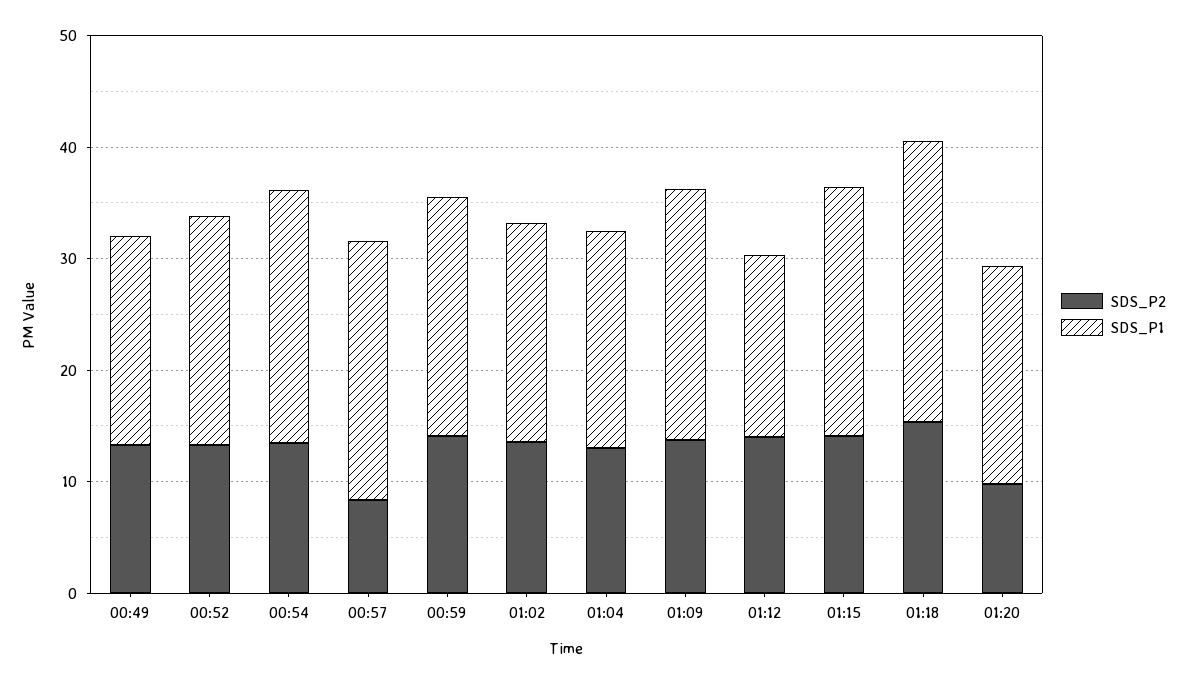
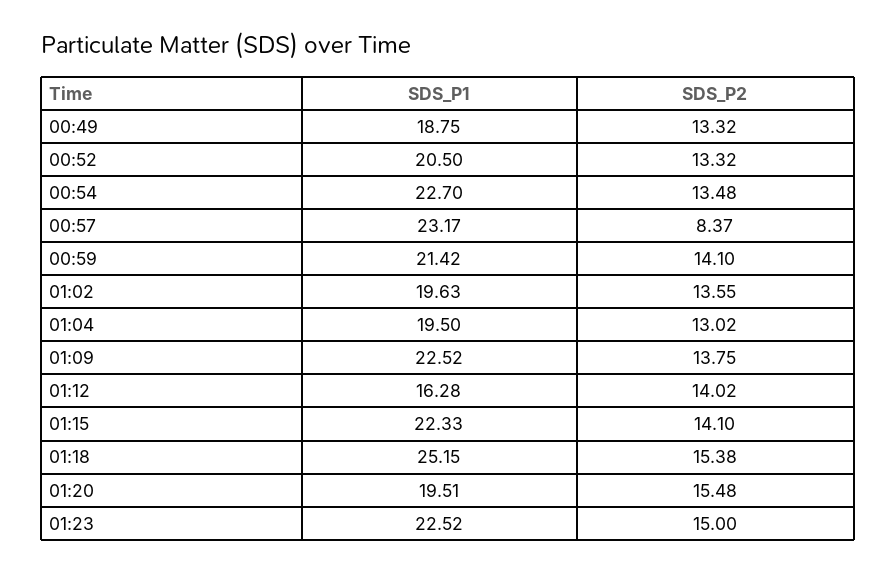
SDS_P2, 01:20: 10 -> 15.48
SDS_P1, 01:23: none -> 22.52
SDS_P2, 01:23: none -> 15

